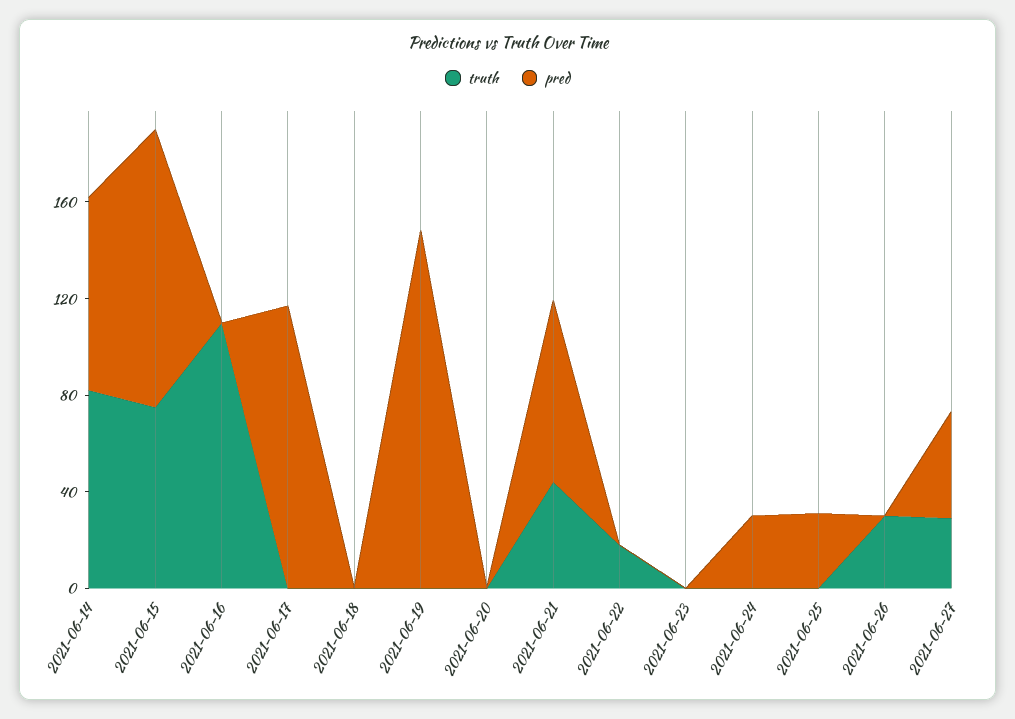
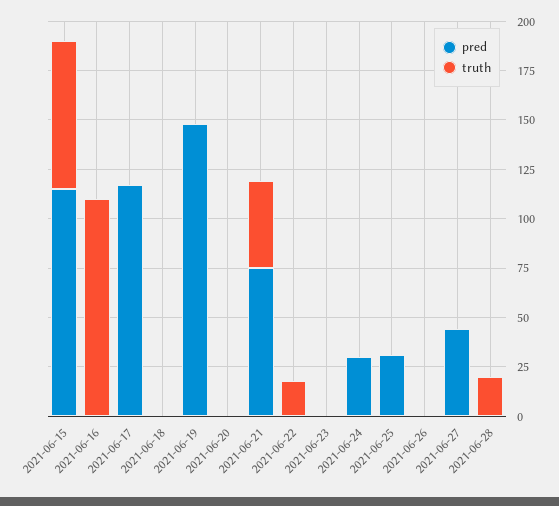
truth, 2021-06-14: 80 -> none
pred, 2021-06-14: 80 -> none
truth, 2021-06-26: 30 -> 0
truth, 2021-06-27: 30 -> 0
pred, 2021-06-28: none -> 0
truth, 2021-06-28: none -> 20

